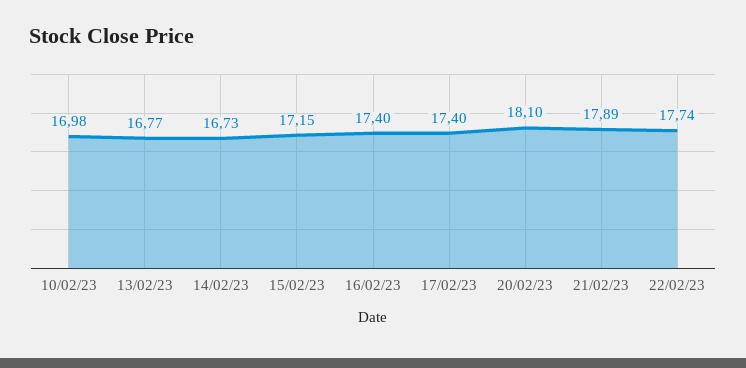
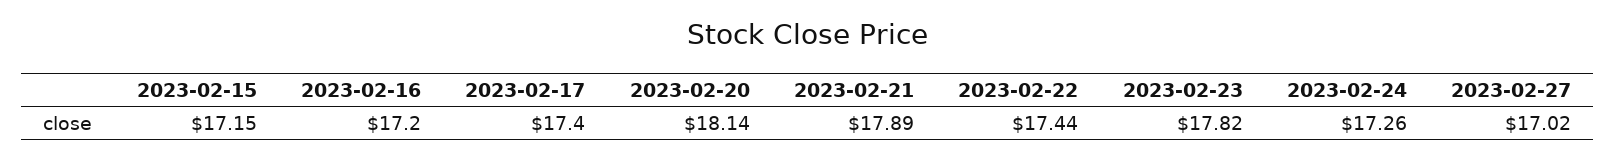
10/02/23: 16.98 -> none
13/02/23: 16.77 -> none
14/02/23: 16.73 -> none
16/02/23: 17.4 -> 17.2
20/02/23: 18.1 -> 18.14
22/02/23: 17.74 -> 17.44
2023-02-23: none -> 17.82
2023-02-24: none -> 17.26
2023-02-27: none -> 17.02

